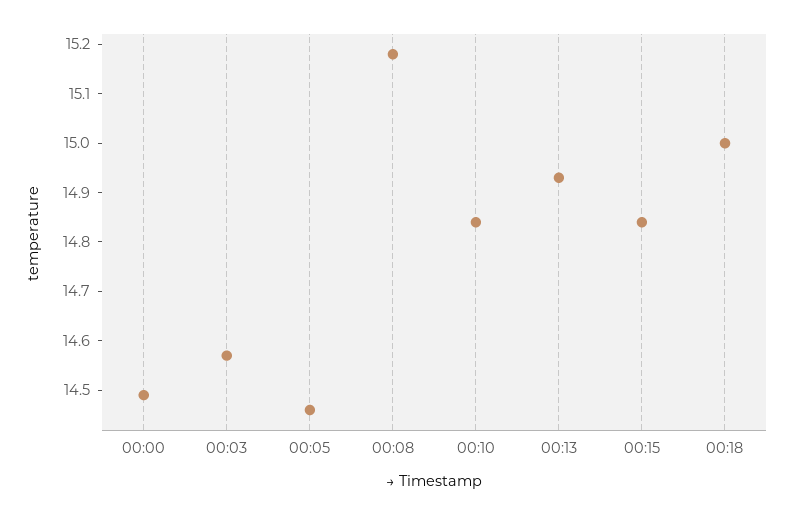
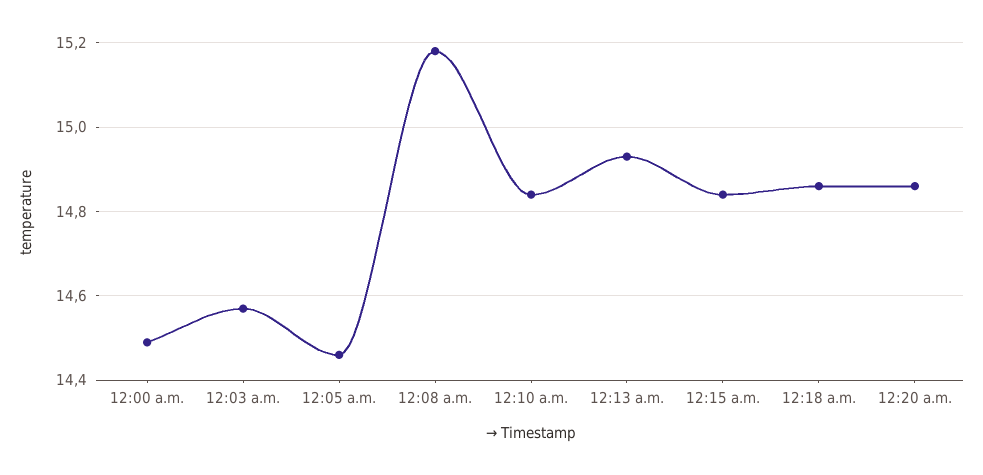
00:18: 15 -> 14.85
12:20 a.m.: none -> 14.85

